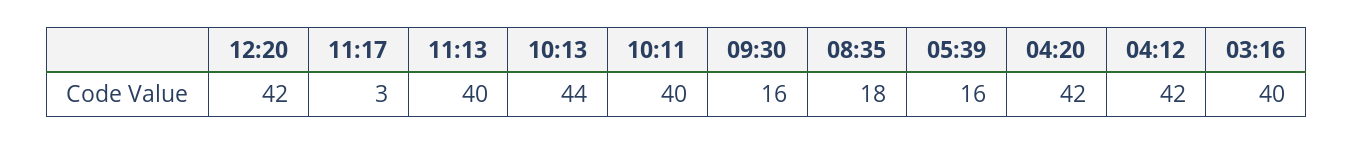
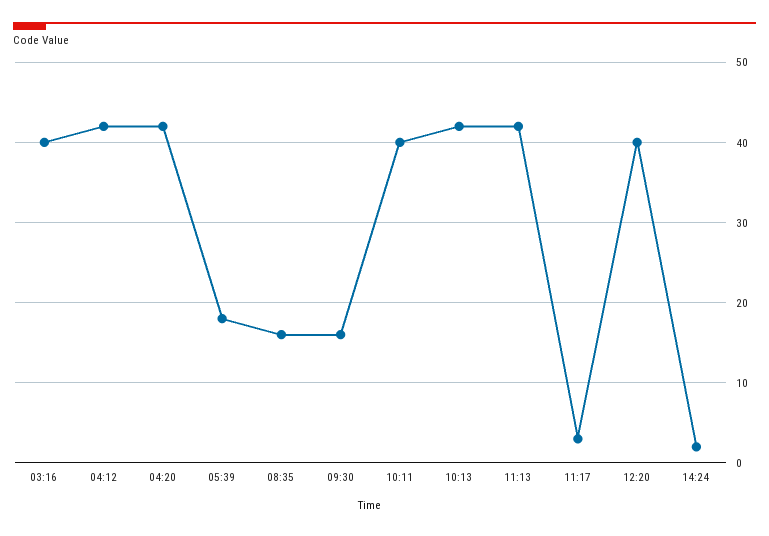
12:20: 42 -> 40
11:13: 40 -> 42
10:13: 44 -> 42
08:35: 18 -> 16
05:39: 16 -> 18
14:24: none -> 2

